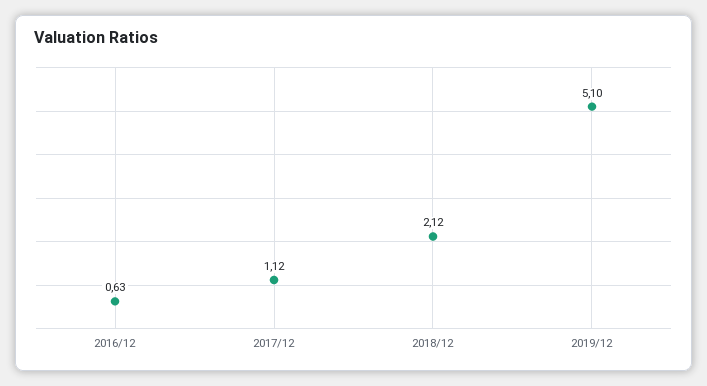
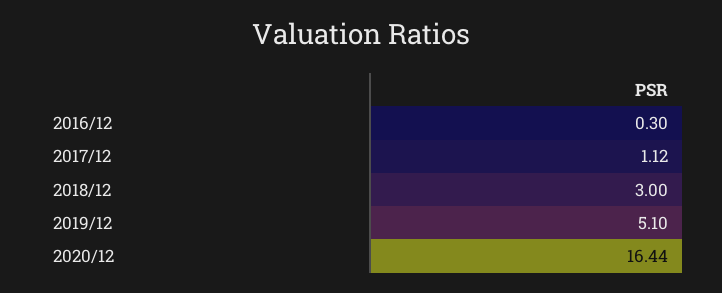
2016/12: 0.63 -> 0.3
2018/12: 2.12 -> 3
2020/12: none -> 16.44

